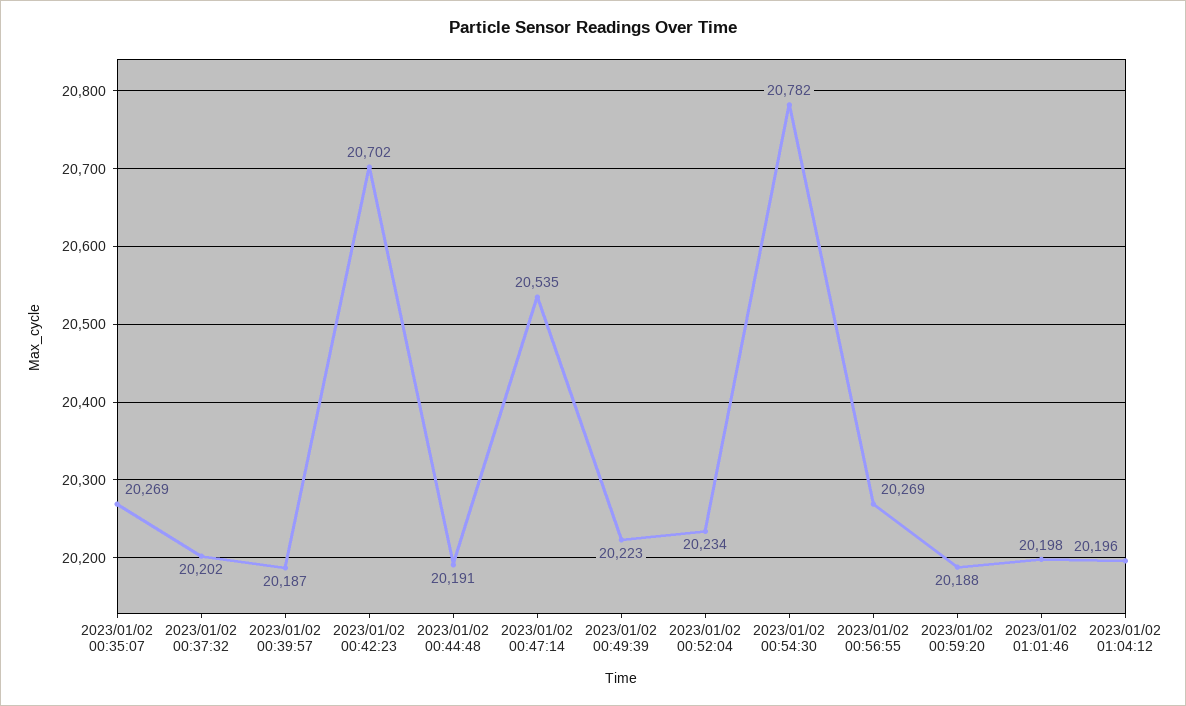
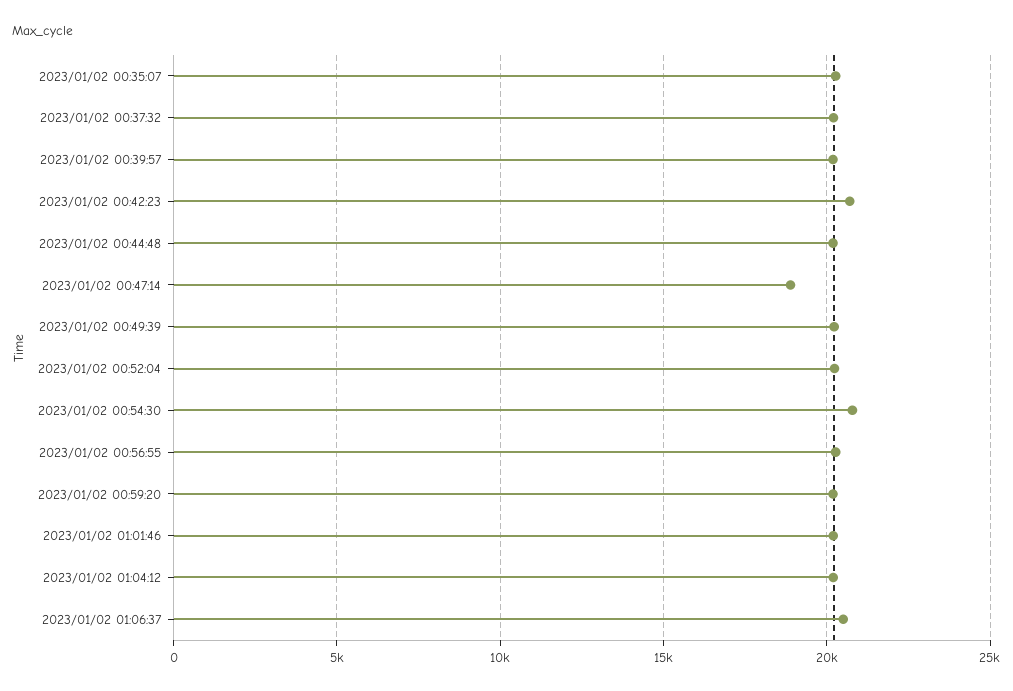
2023/01/02 00:47:14: 20535 -> 19000
2023/01/02 01:06:37: none -> 20500

